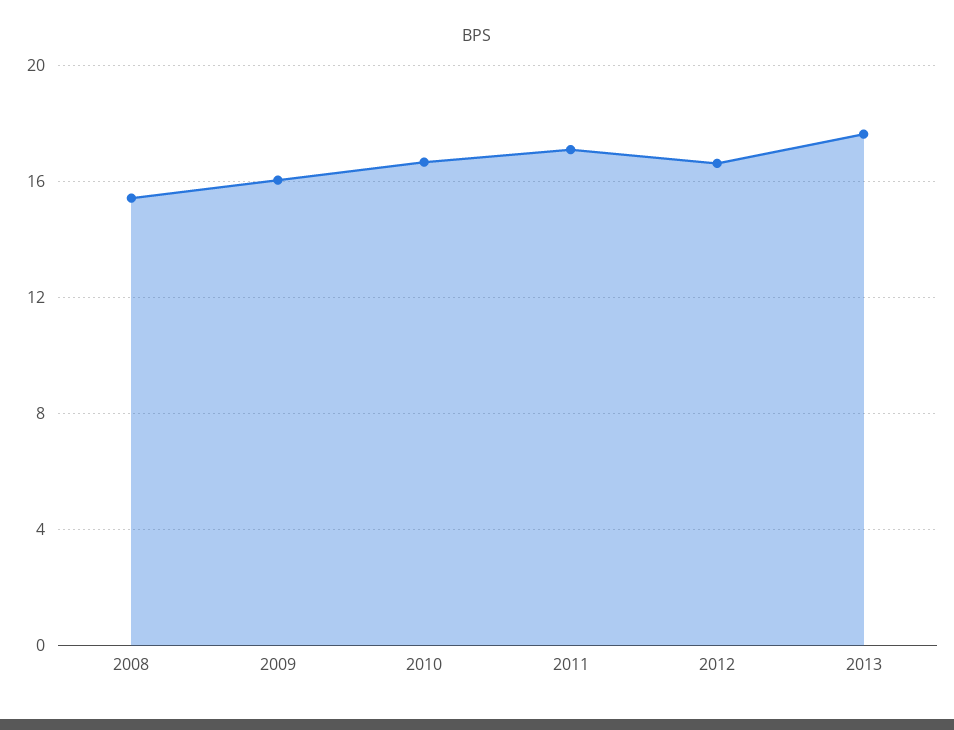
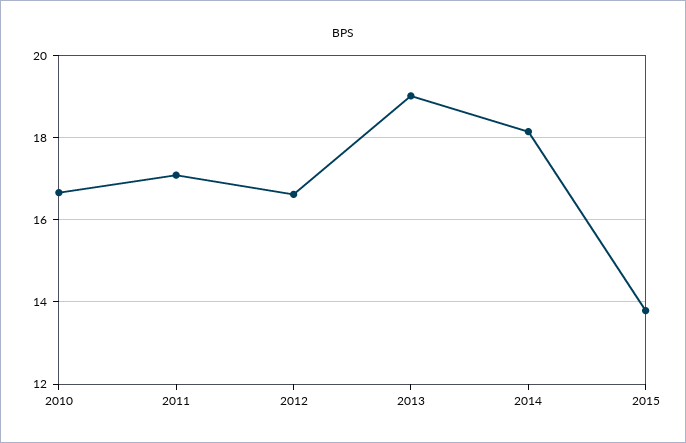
2008: 15.5 -> none
2009: 16 -> none
2013: 17.5 -> 19
2014: none -> 18.2
2015: none -> 13.8

